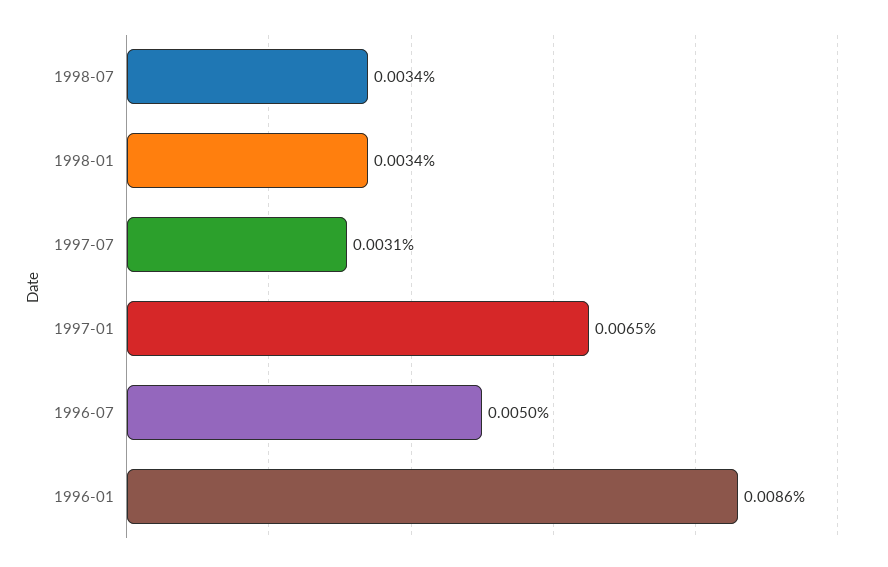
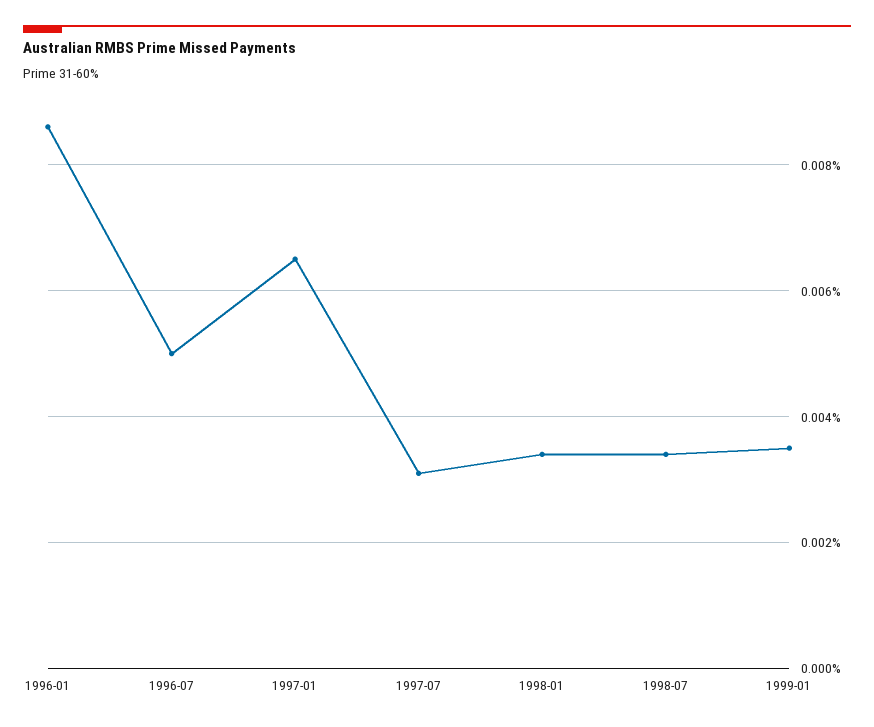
1999-01: none -> 0.0035

